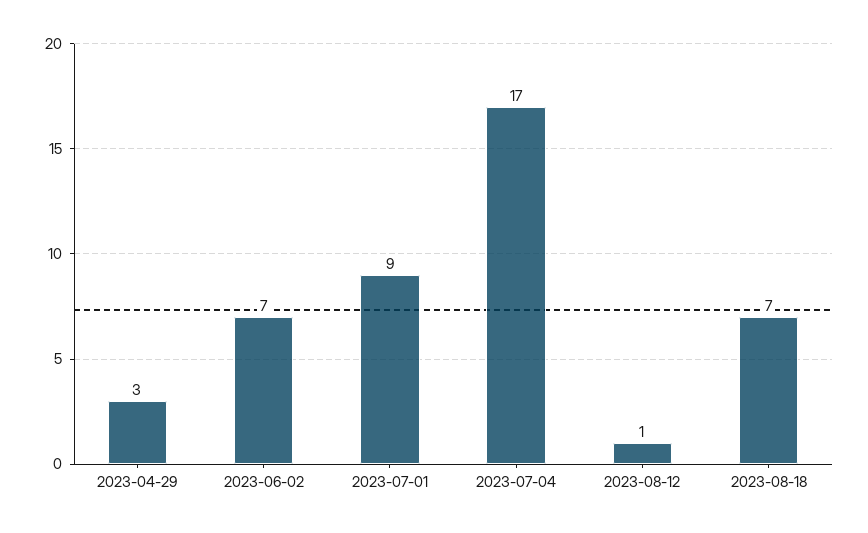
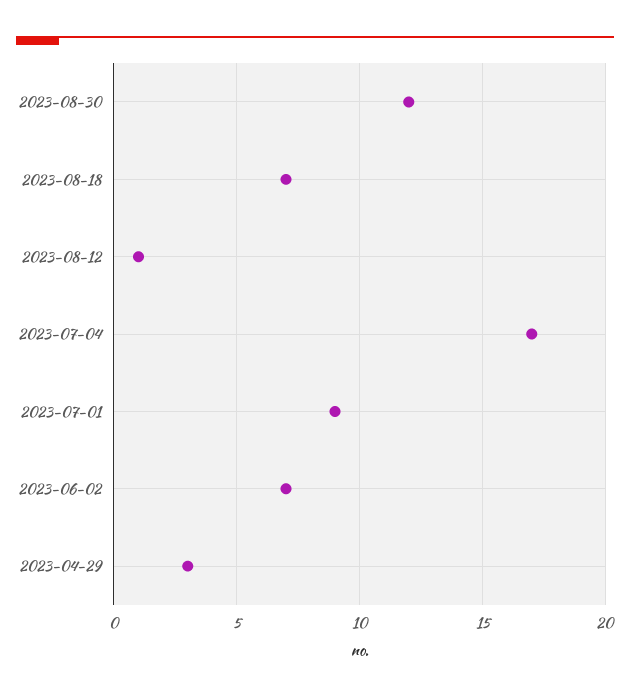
2023-08-30: none -> 12

